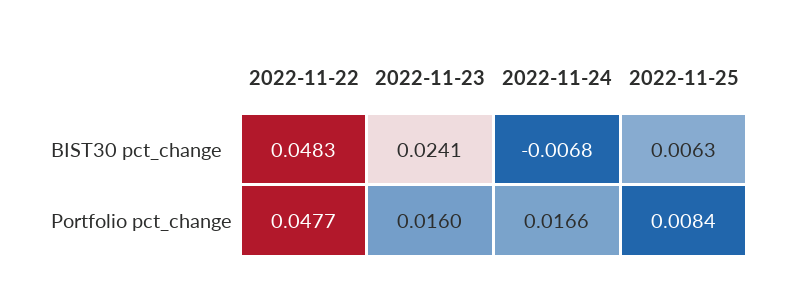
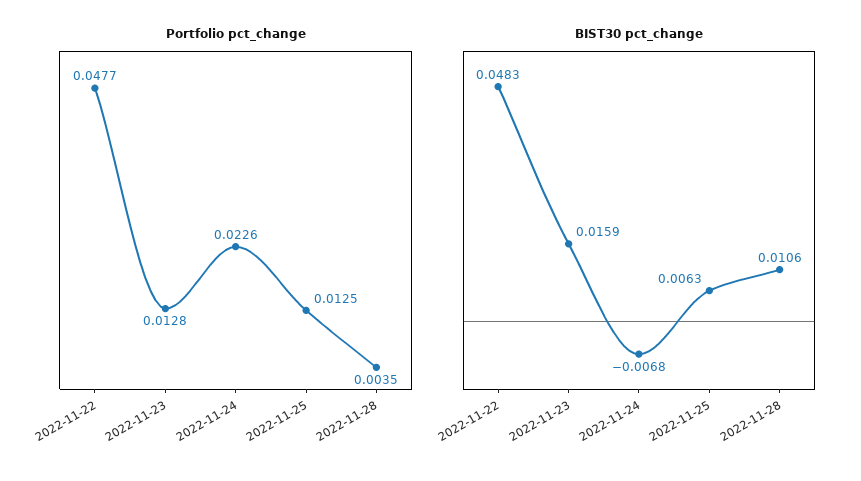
BIST30 pct_change, 2022-11-23: 0.0241 -> 0.0159
Portfolio pct_change, 2022-11-23: 0.016 -> 0.0128
Portfolio pct_change, 2022-11-24: 0.0166 -> 0.0226
Portfolio pct_change, 2022-11-25: 0.0084 -> 0.0125
Portfolio pct_change, 2022-11-28: none -> 0.0035
BIST30 pct_change, 2022-11-28: none -> 0.0106

